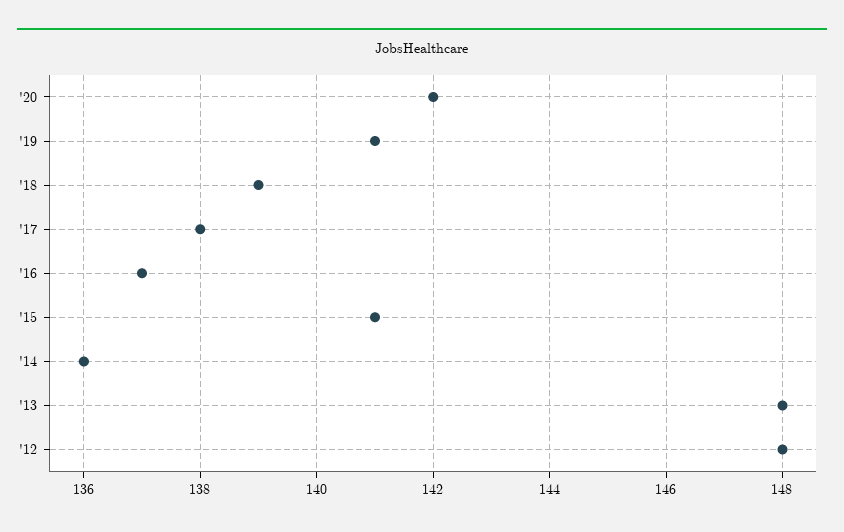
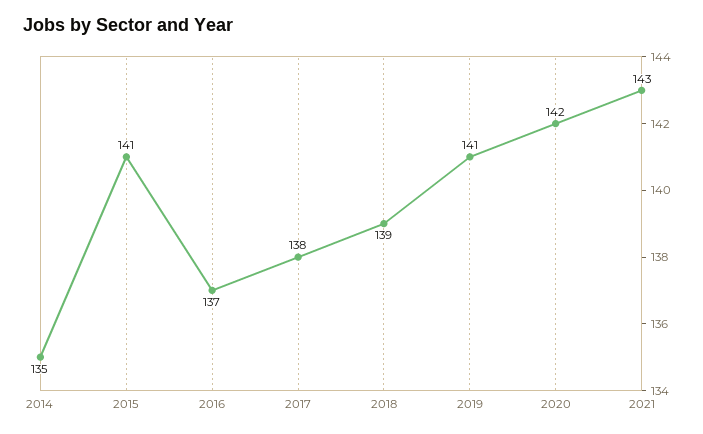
'14: 136 -> 135
'13: 148 -> none
'12: 148 -> none
2021: none -> 143

